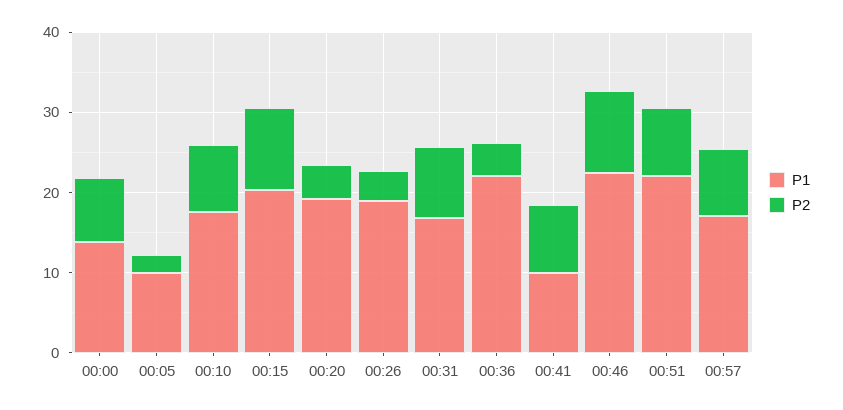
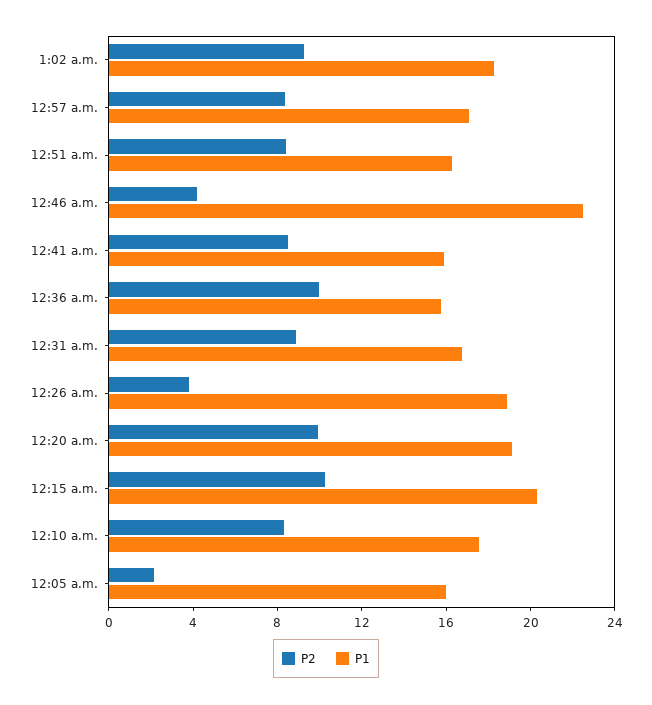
P1, 00:00: 14 -> none
P2, 00:00: 8 -> none
P1, 00:05: 10 -> 16
P2, 00:20: 4 -> 10
P1, 00:36: 22 -> 16
P2, 00:36: 4 -> 10
P1, 00:41: 10 -> 16
P2, 00:46: 10 -> 4
P1, 00:51: 22 -> 16
P2, 1:02 a.m.: none -> 9
P1, 1:02 a.m.: none -> 18

